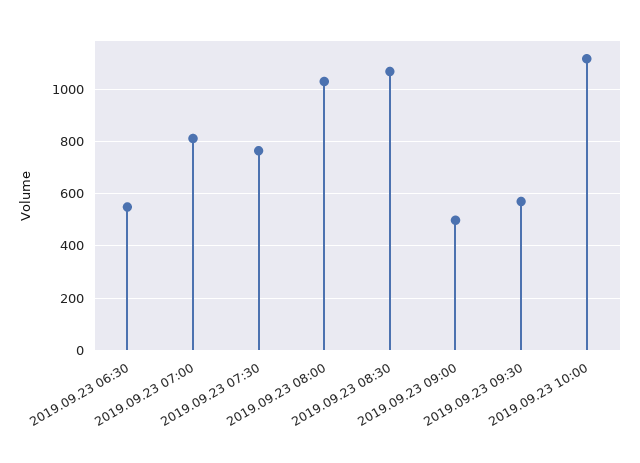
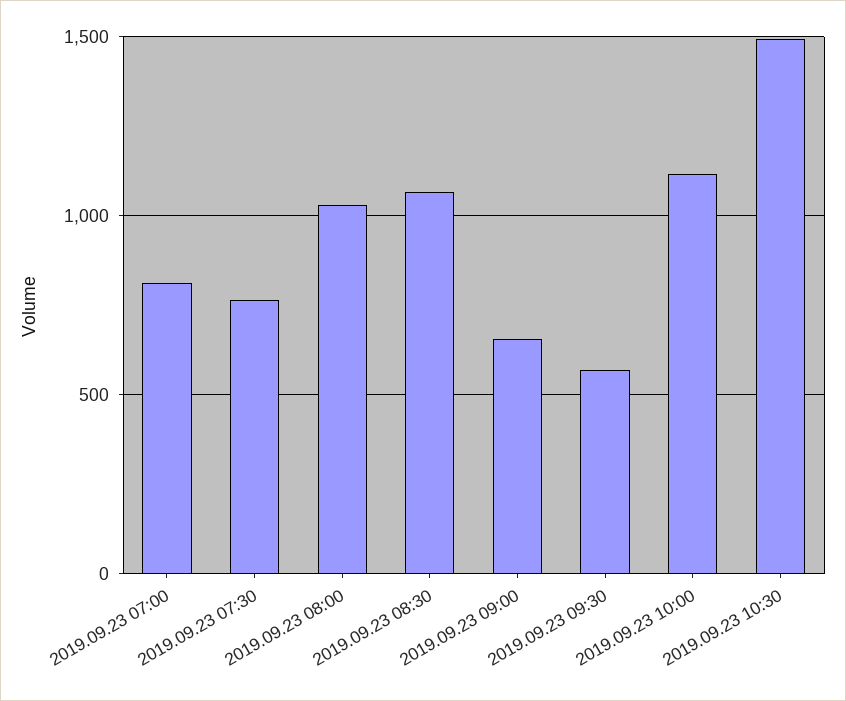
2019.09.23 06:30: 550 -> none
2019.09.23 09:00: 500 -> 650
2019.09.23 10:30: none -> 1500

